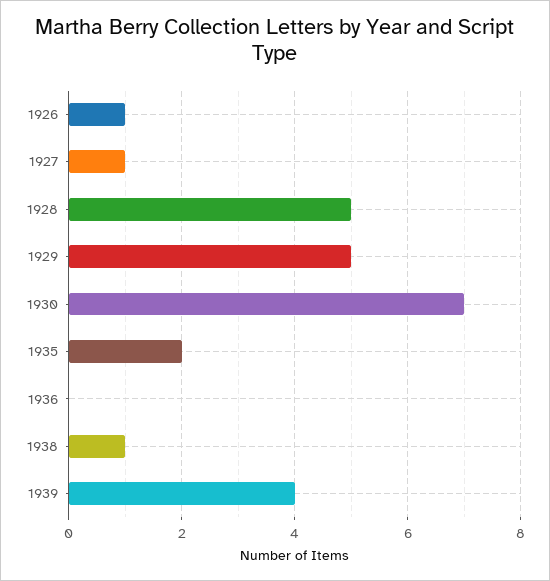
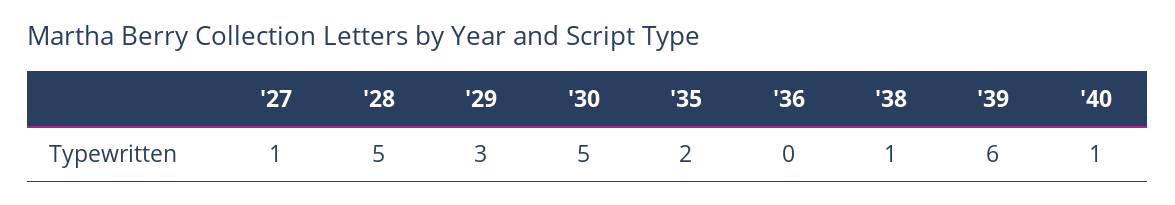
1926: 1 -> none
1929: 5 -> 3
1930: 7 -> 5
1939: 4 -> 6
'40: none -> 1

